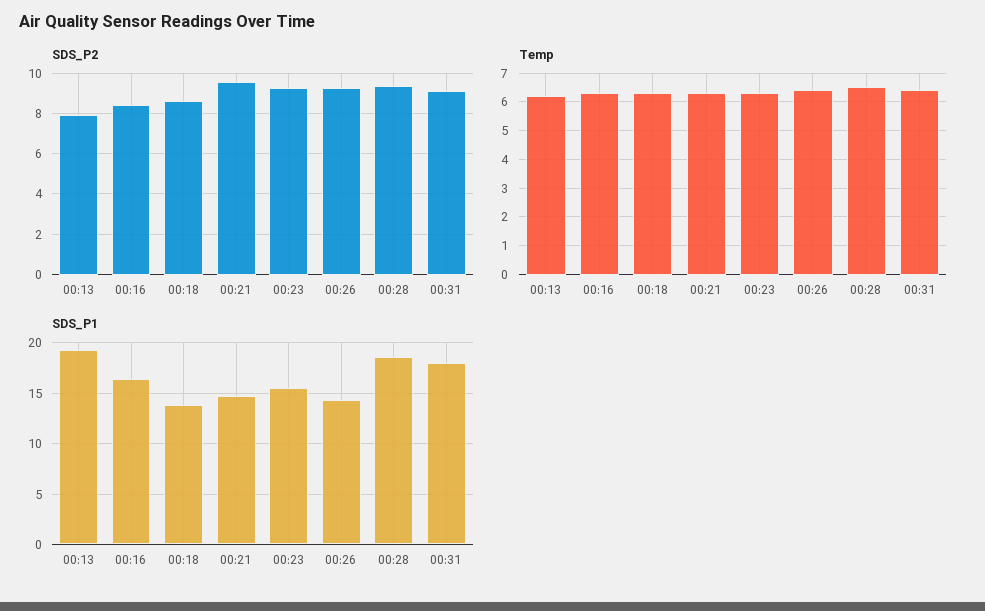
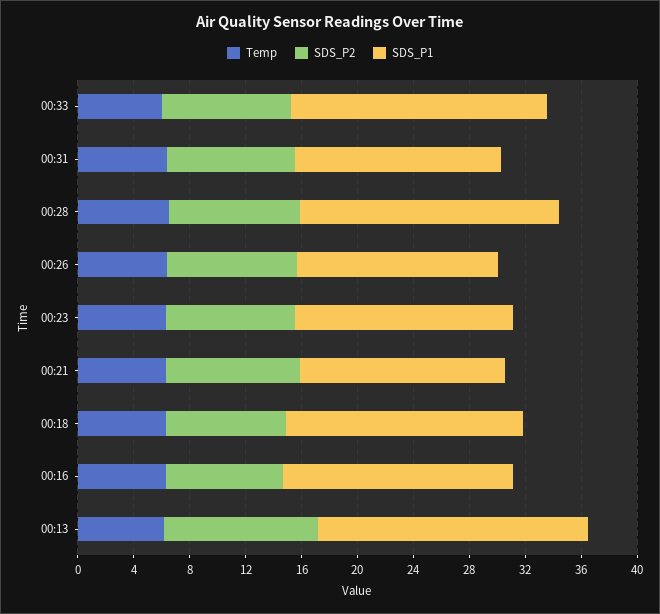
SDS_P2, 00:13: 8 -> 11
SDS_P1, 00:18: 14 -> 17
SDS_P1, 00:31: 18 -> 15
Temp, 00:33: none -> 6
SDS_P2, 00:33: none -> 9
SDS_P1, 00:33: none -> 18

